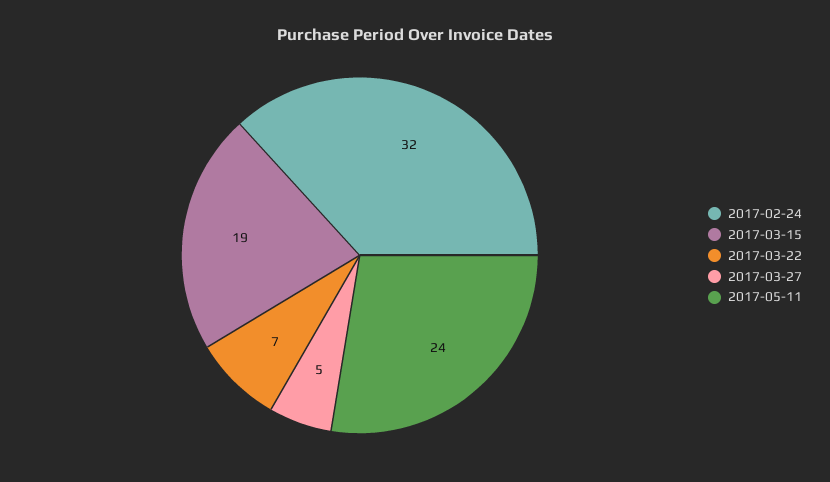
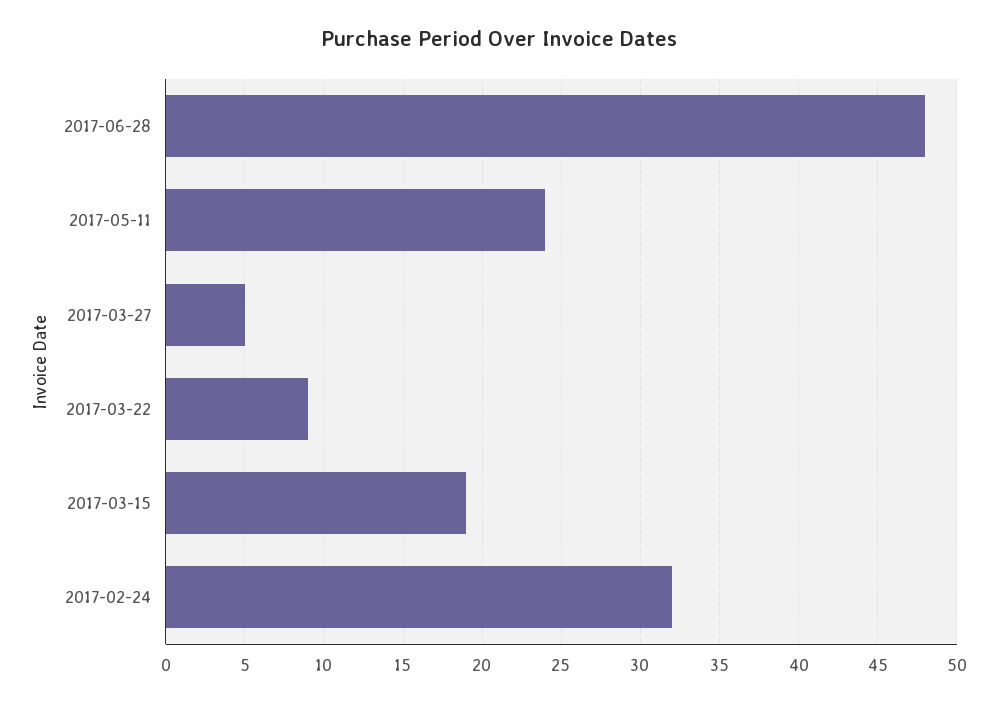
2017-03-22: 7 -> 9
2017-06-28: none -> 48

